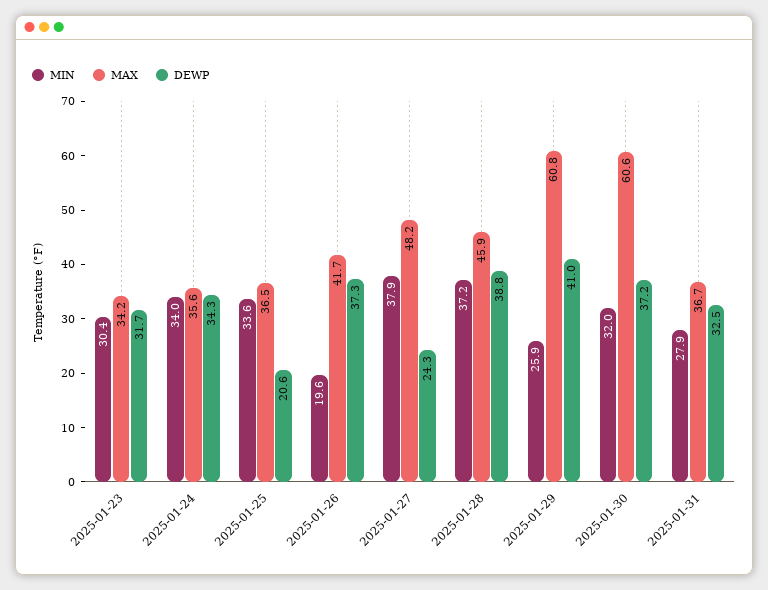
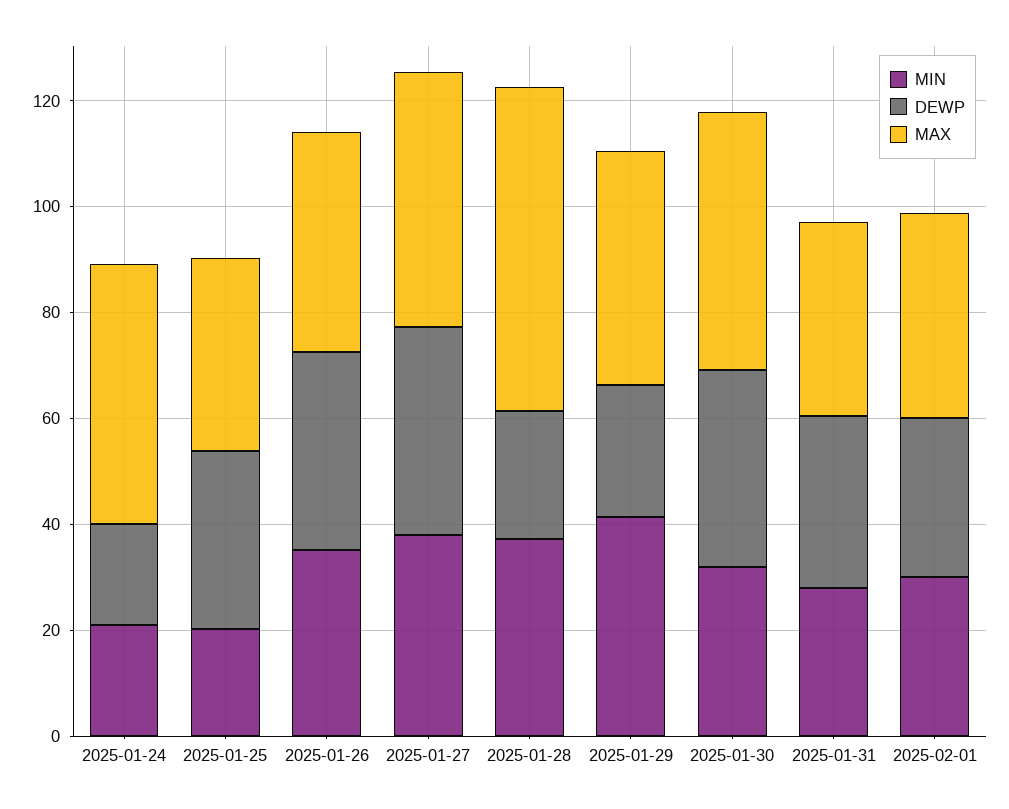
MIN, 2025-01-23: 30.4 -> none
MAX, 2025-01-23: 34.2 -> none
DEWP, 2025-01-23: 31.7 -> none
MIN, 2025-01-24: 34 -> 20
MAX, 2025-01-24: 35.6 -> 50
DEWP, 2025-01-24: 34.3 -> 20
MIN, 2025-01-25: 33.6 -> 20
DEWP, 2025-01-25: 20.6 -> 35
MIN, 2025-01-26: 19.6 -> 35
DEWP, 2025-01-27: 24.3 -> 40
MAX, 2025-01-28: 45.9 -> 60
DEWP, 2025-01-28: 38.8 -> 25
MIN, 2025-01-29: 25.9 -> 40
MAX, 2025-01-29: 60.8 -> 45
DEWP, 2025-01-29: 41 -> 25
MAX, 2025-01-30: 60.6 -> 50
MIN, 2025-02-01: none -> 30
DEWP, 2025-02-01: none -> 30
MAX, 2025-02-01: none -> 40

